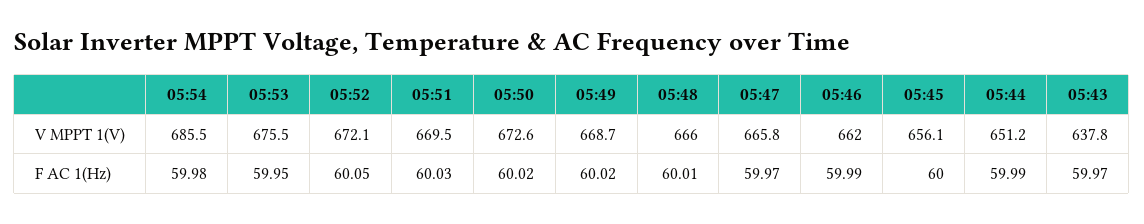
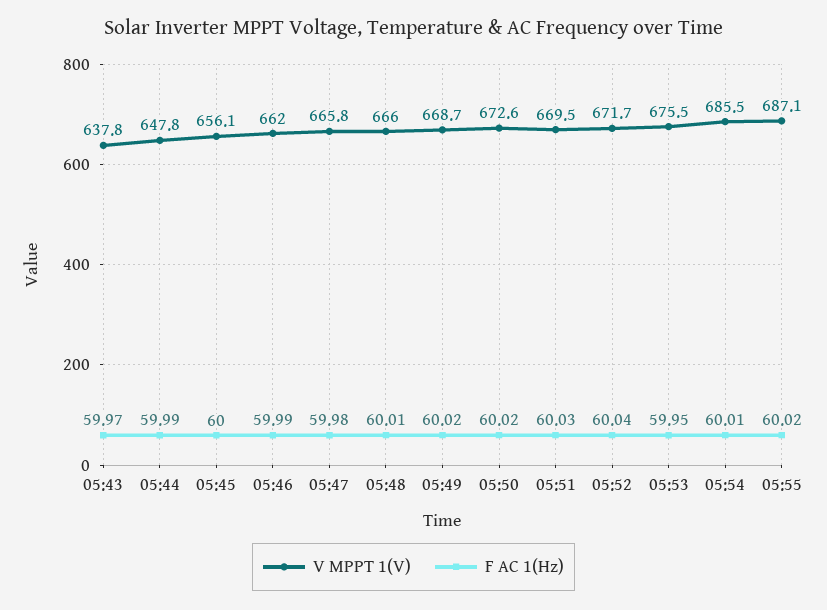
V MPPT 1(V), 05:52: 672.1 -> 671.7
V MPPT 1(V), 05:44: 651.2 -> 647.8
F AC 1(Hz), 05:54: 59.98 -> 60.01
F AC 1(Hz), 05:52: 60.05 -> 60.04
F AC 1(Hz), 05:47: 59.97 -> 59.98
V MPPT 1(V), 05:55: none -> 687.1
F AC 1(Hz), 05:55: none -> 60.02

